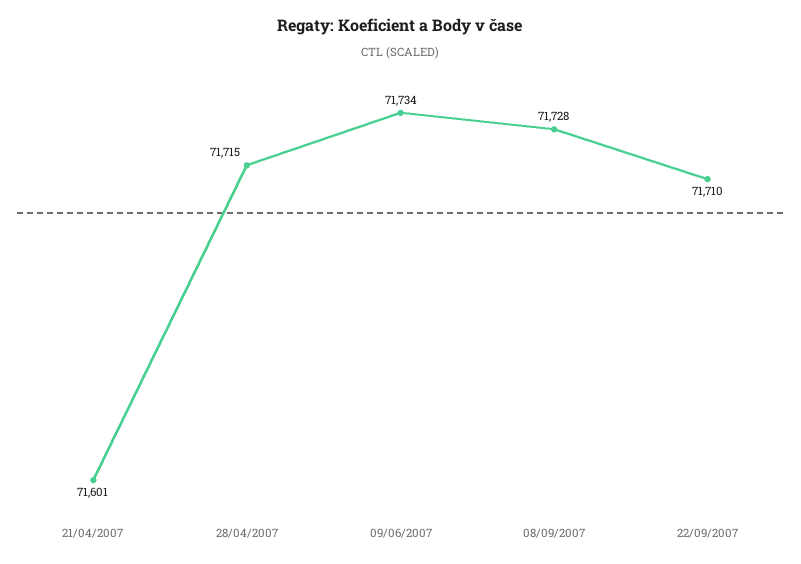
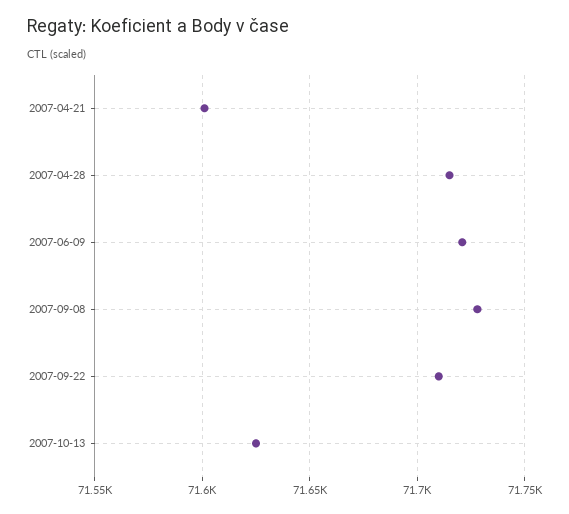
09/06/2007: 71734 -> 71720
2007-10-13: none -> 71625

